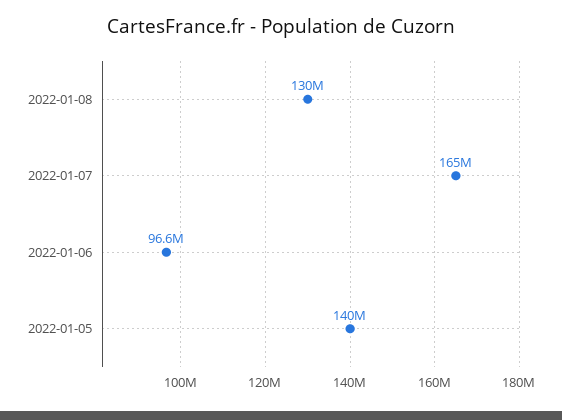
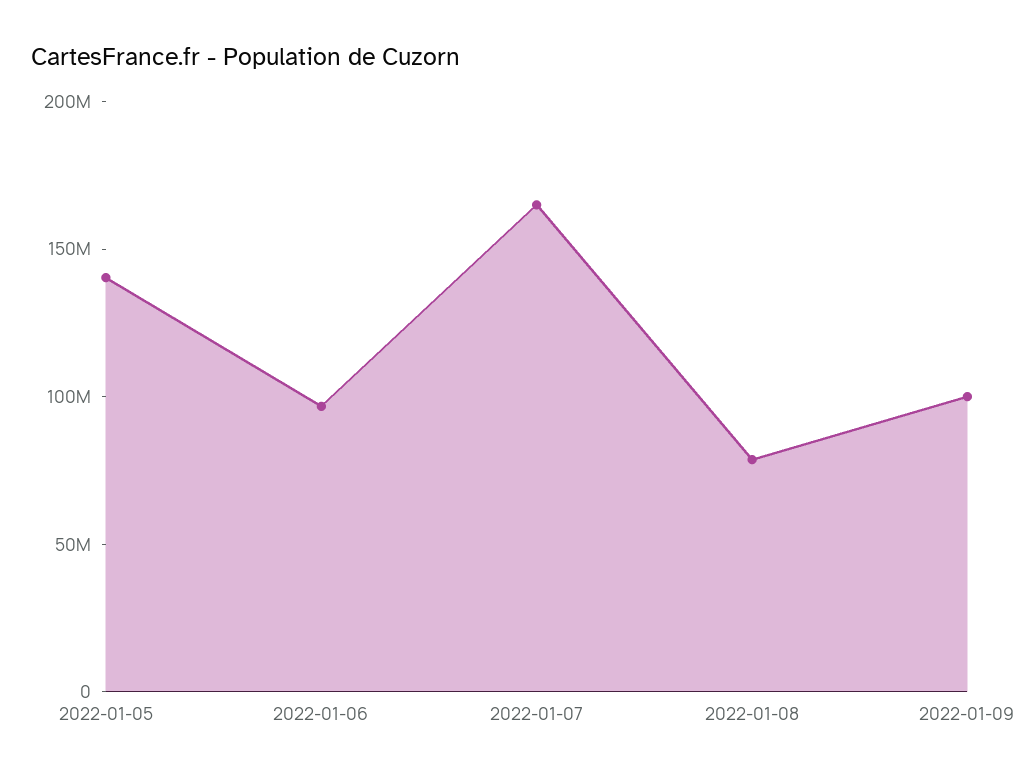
2022-01-08: 130000000 -> 80000000
2022-01-09: none -> 100000000

